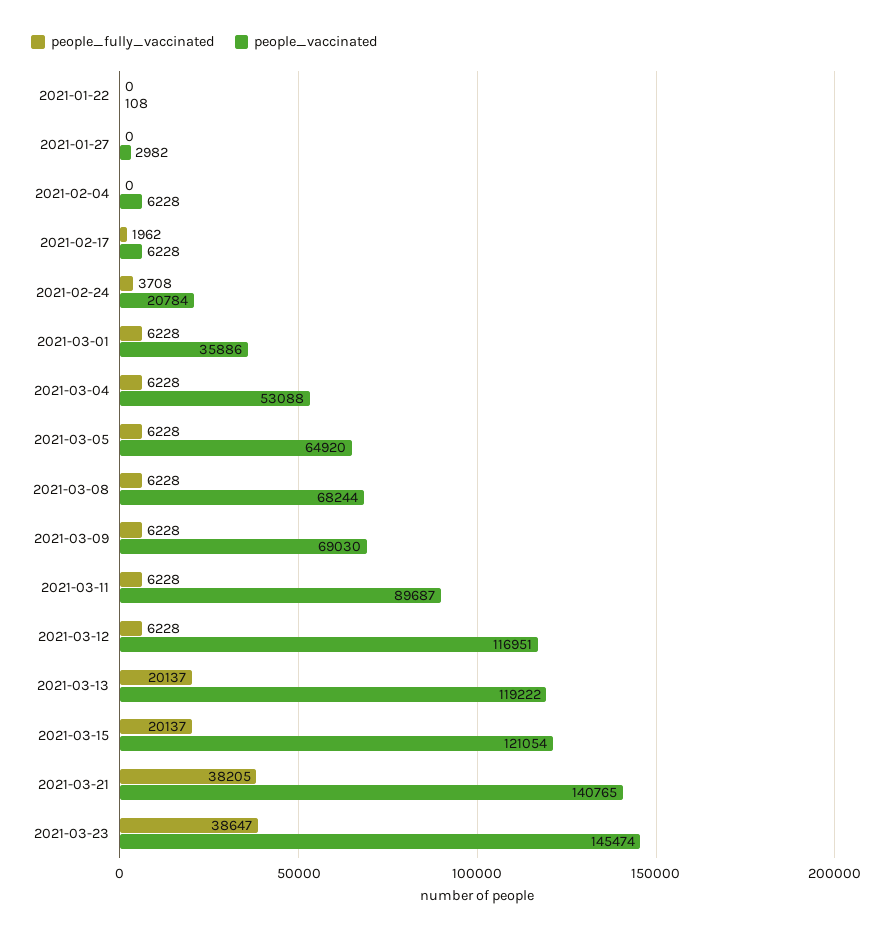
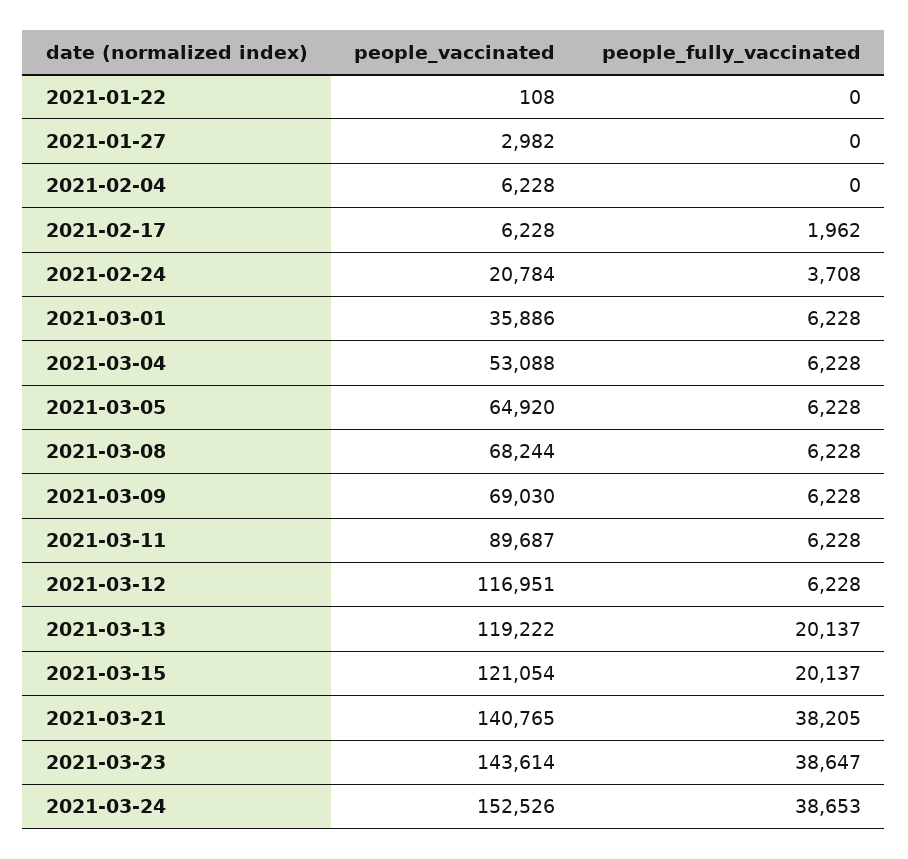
people_vaccinated, 2021-03-23: 145474 -> 143614
people_vaccinated, 2021-03-24: none -> 152526
people_fully_vaccinated, 2021-03-24: none -> 38653

